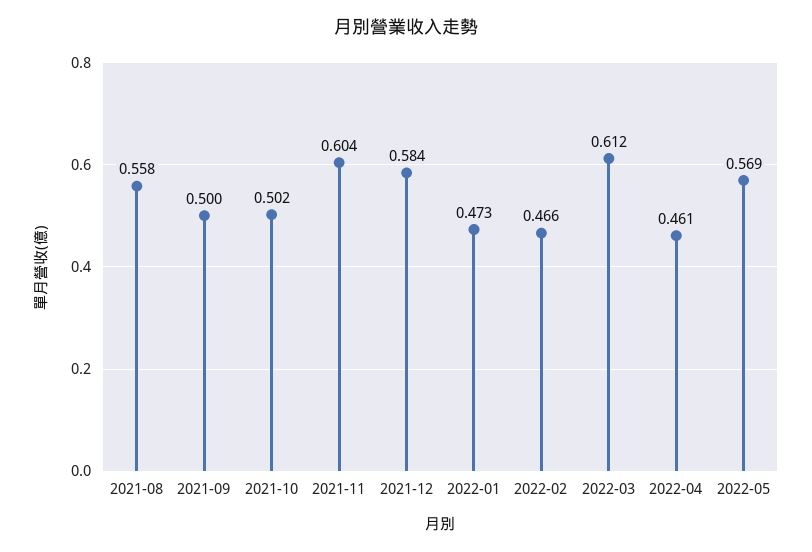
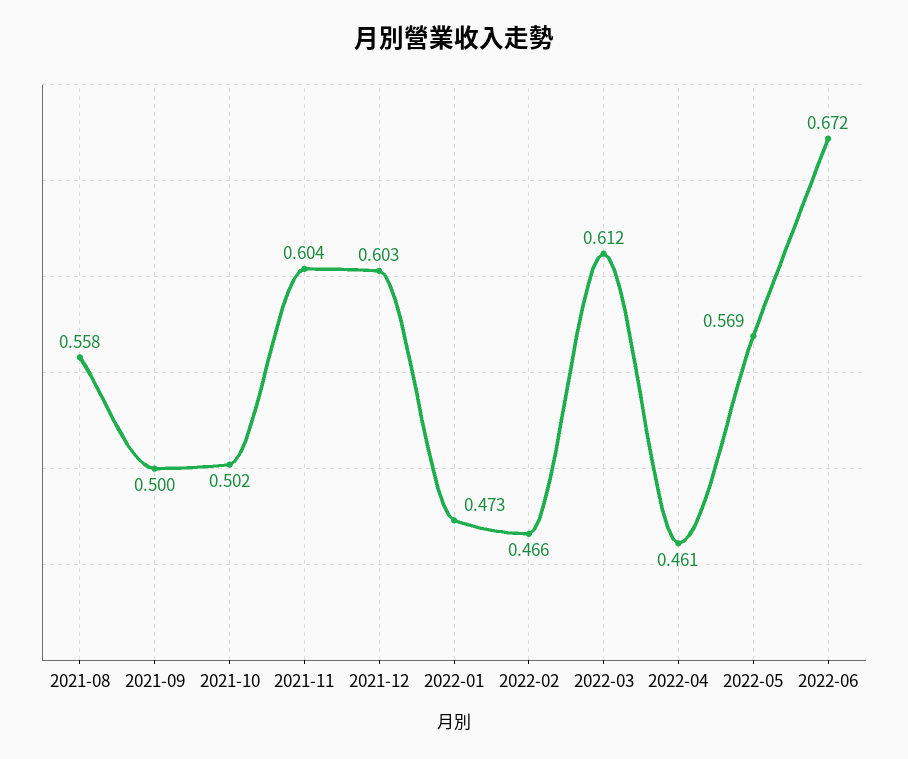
2021-12: 0.584 -> 0.603
2022-06: none -> 0.672

